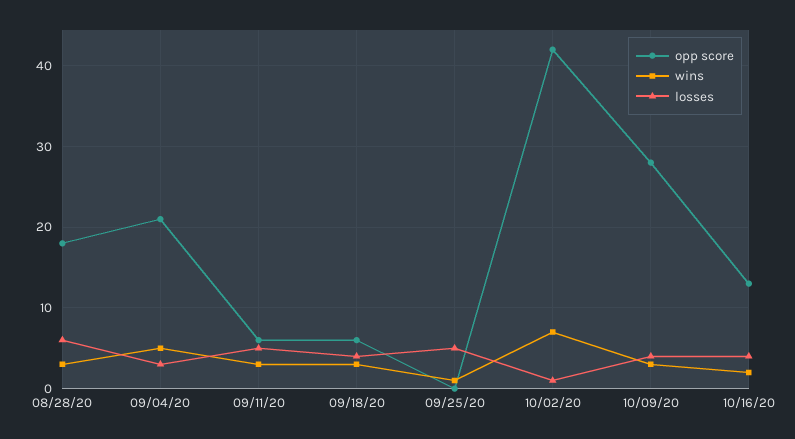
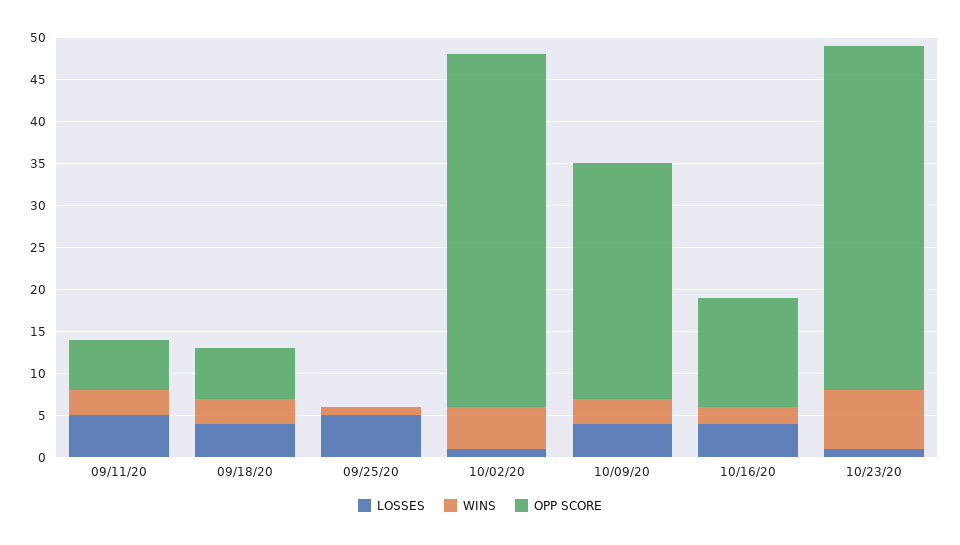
opp score, 08/28/20: 18 -> none
wins, 08/28/20: 3 -> none
losses, 08/28/20: 6 -> none
opp score, 09/04/20: 21 -> none
wins, 09/04/20: 5 -> none
losses, 09/04/20: 3 -> none
wins, 10/02/20: 7 -> 5
losses, 10/23/20: none -> 1
wins, 10/23/20: none -> 7
opp score, 10/23/20: none -> 41

